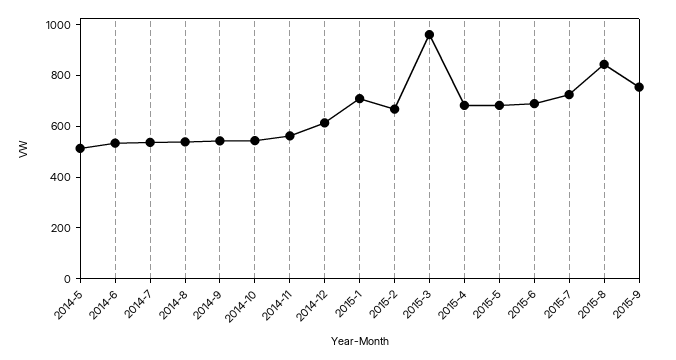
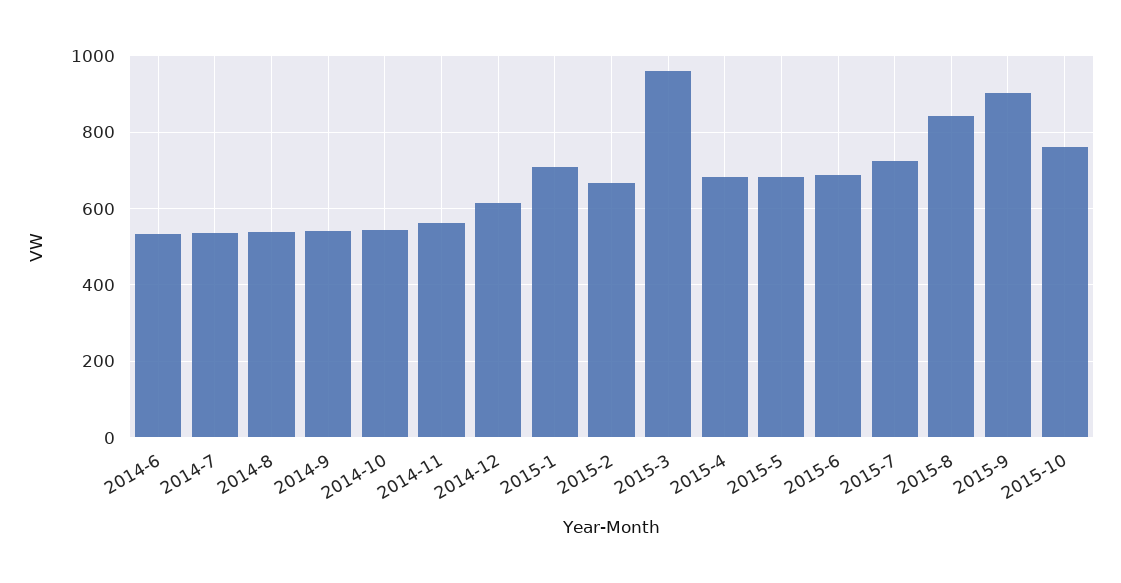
2014-5: 500 -> none
2015-9: 750 -> 900
2015-10: none -> 760

